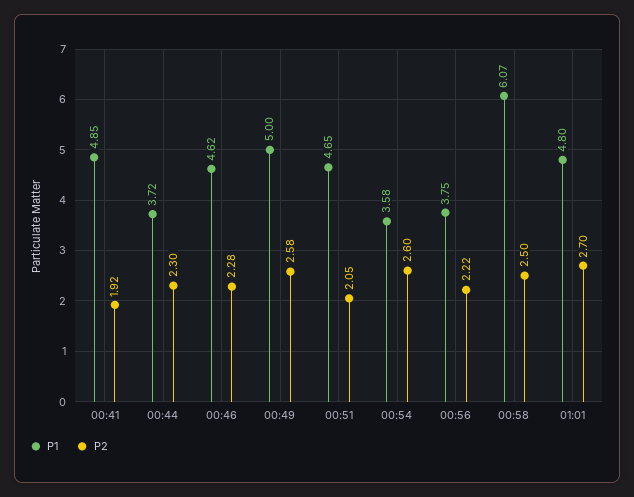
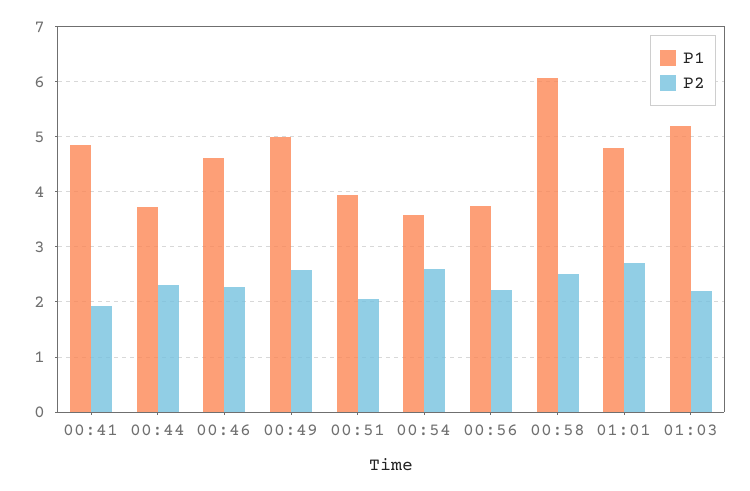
P1, 00:51: 4.65 -> 4
P1, 01:03: none -> 5.2
P2, 01:03: none -> 2.2

